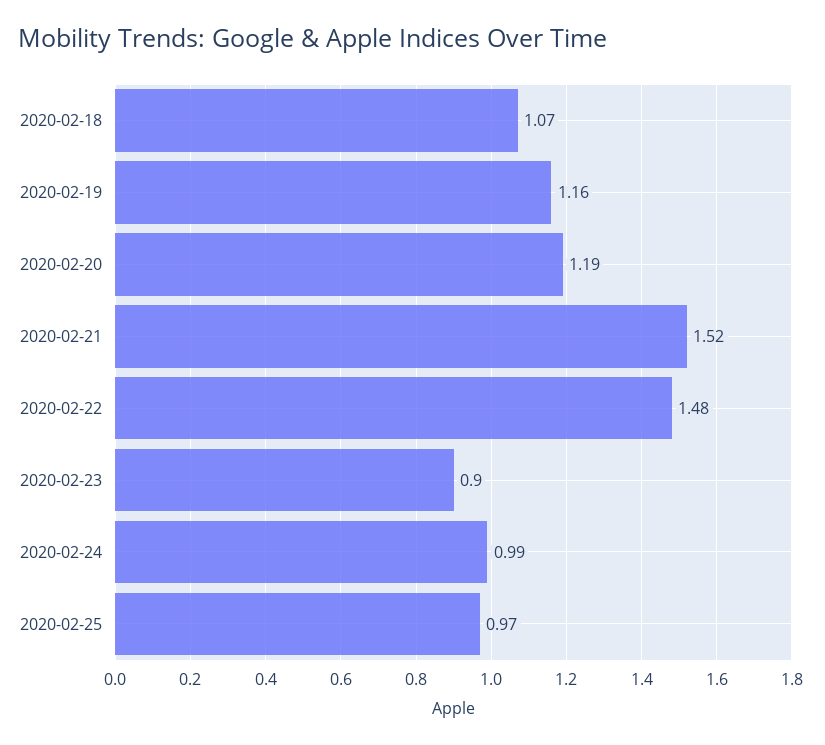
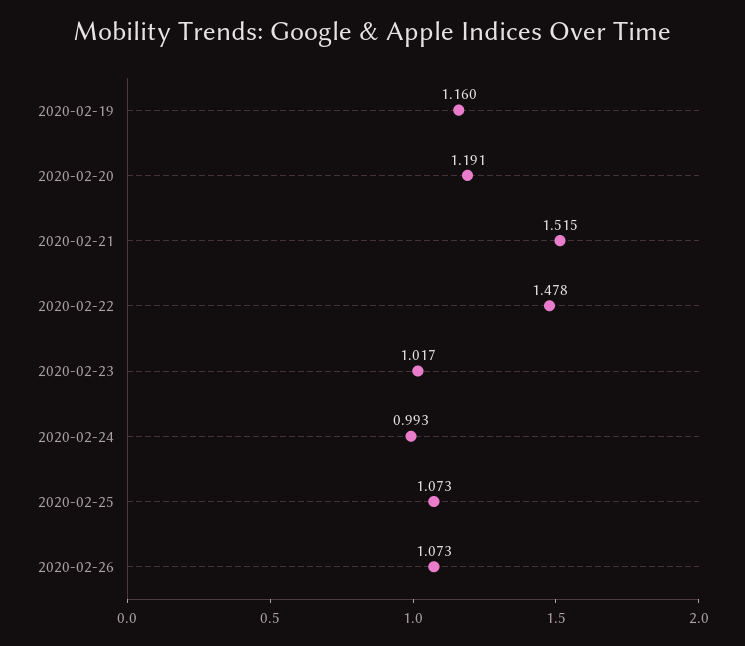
2020-02-18: 1.07 -> none
2020-02-23: 0.9 -> 1.017
2020-02-25: 0.97 -> 1.073
2020-02-26: none -> 1.073

